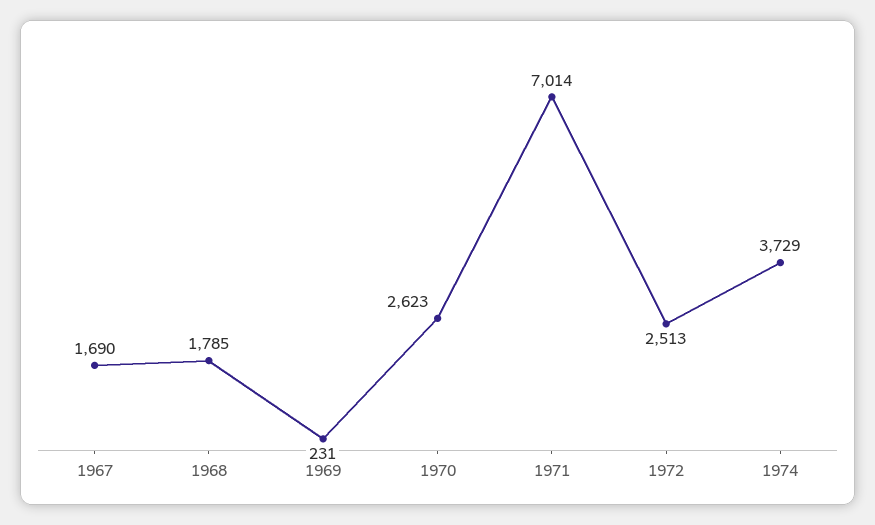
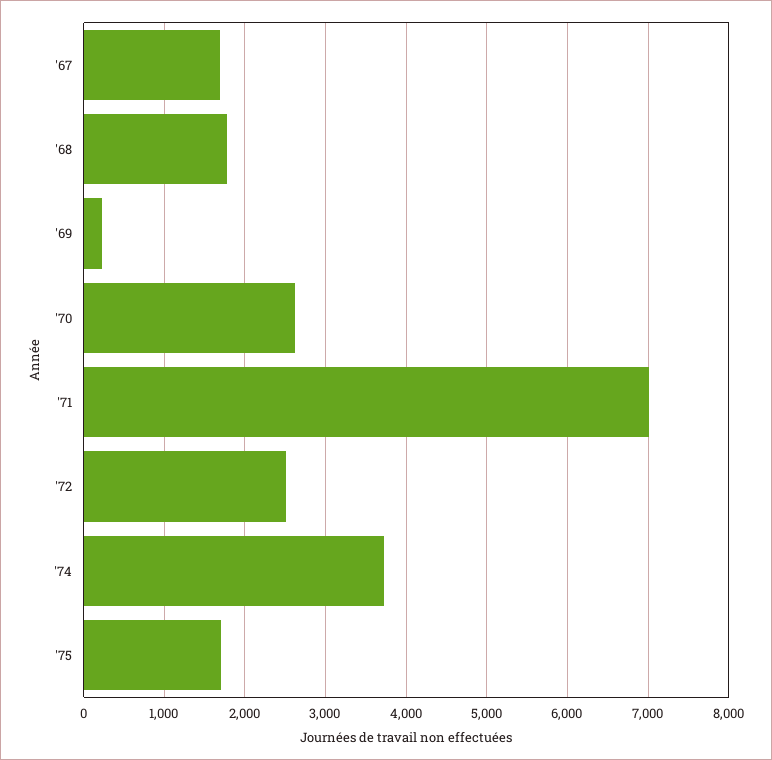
'75: none -> 1700

